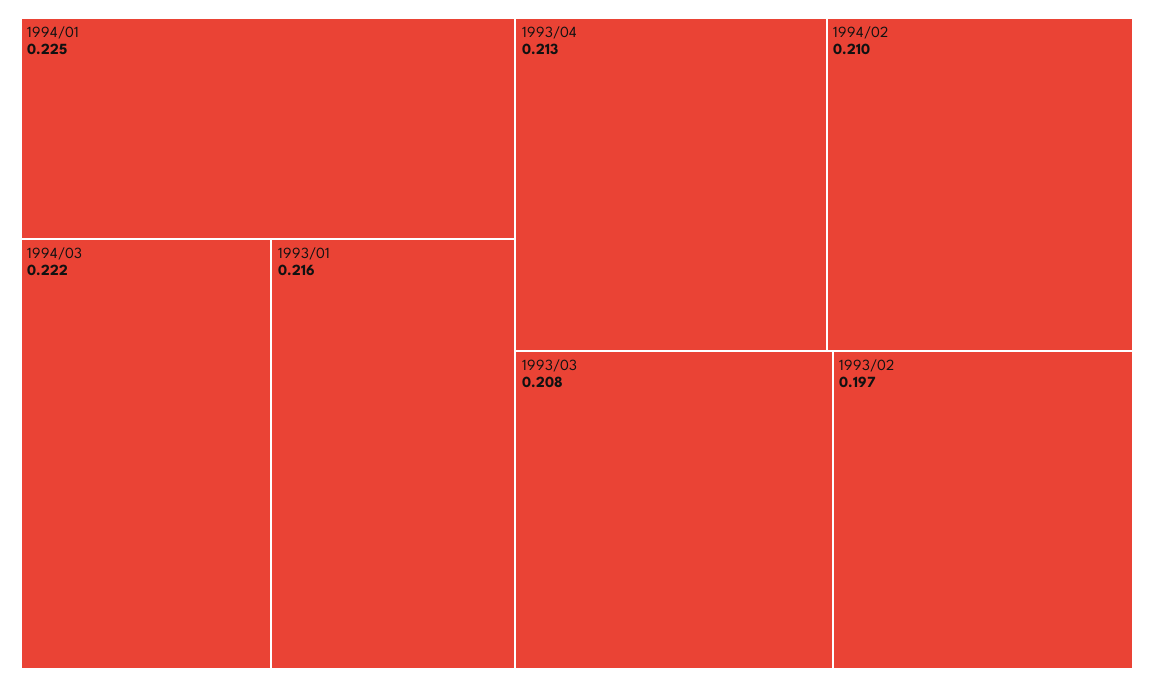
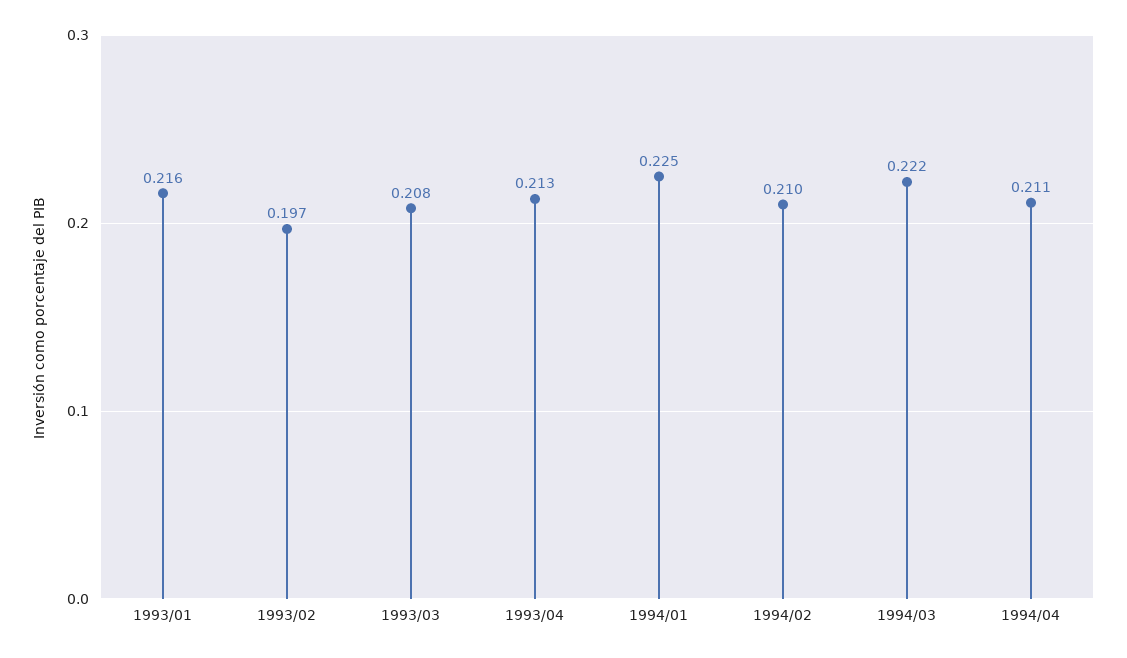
1994/04: none -> 0.211

